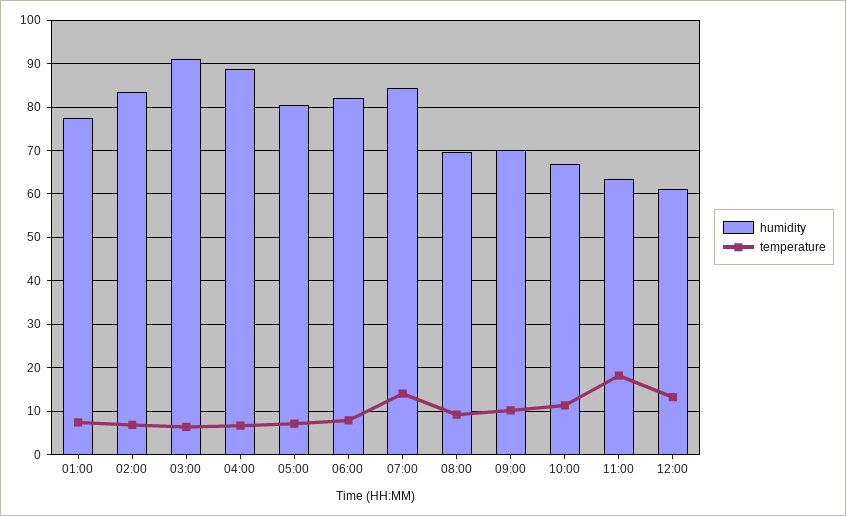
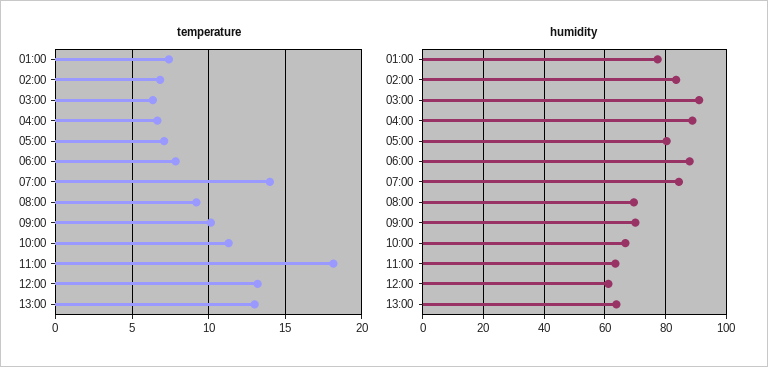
humidity, 06:00: 82 -> 88
temperature, 13:00: none -> 13
humidity, 13:00: none -> 64

